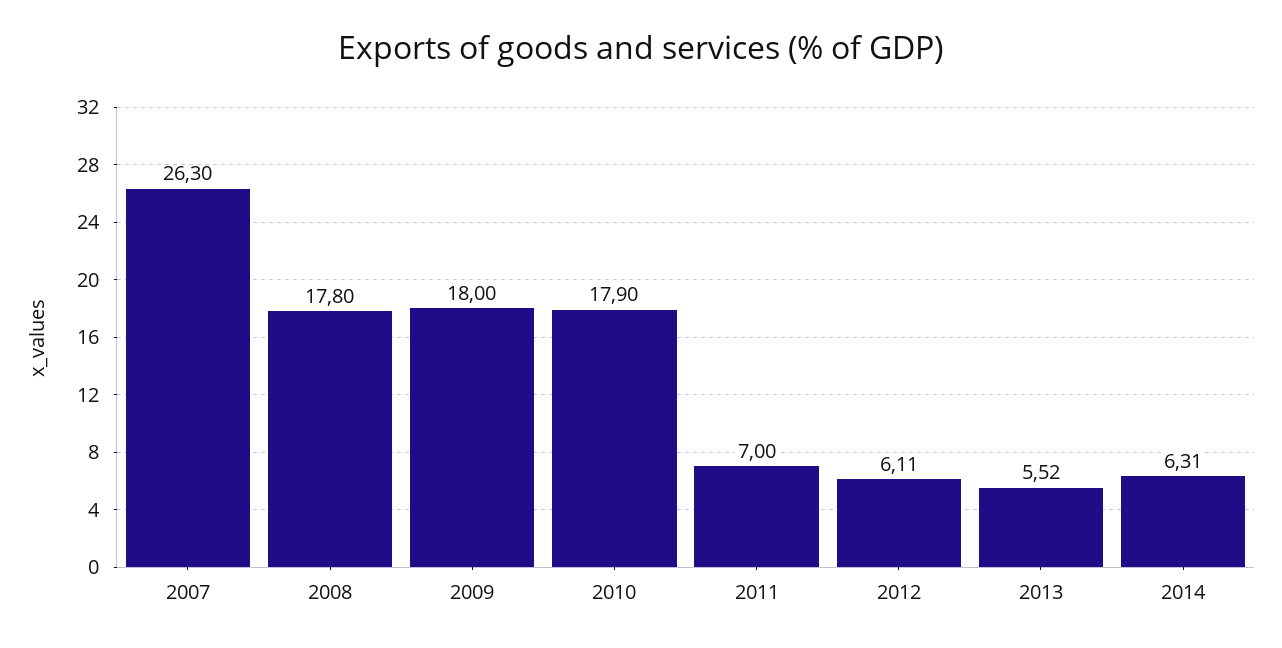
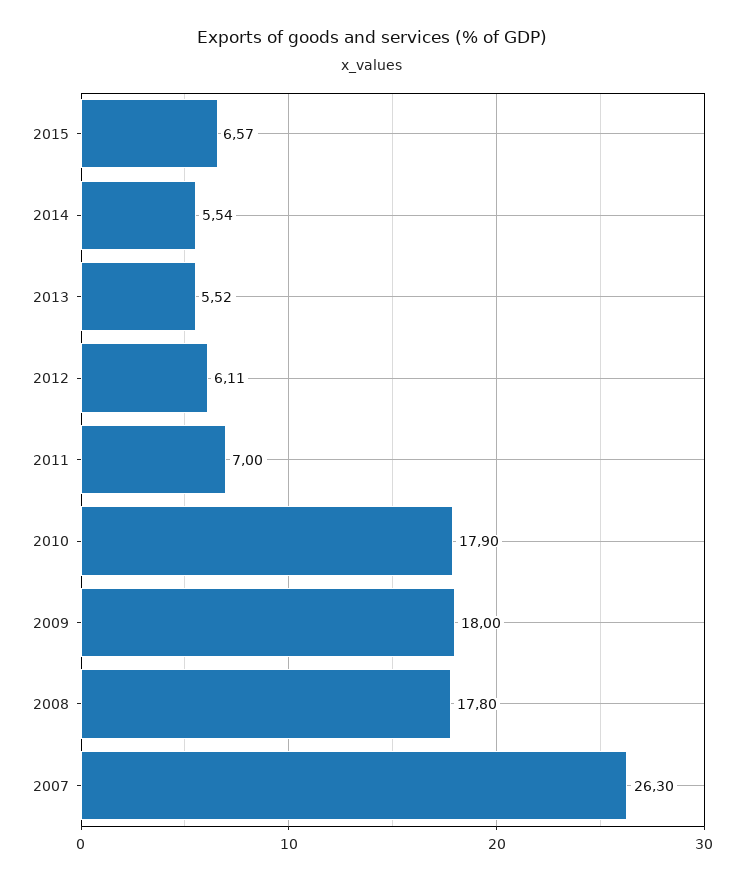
2014: 6.31 -> 5.54
2015: none -> 6.57

